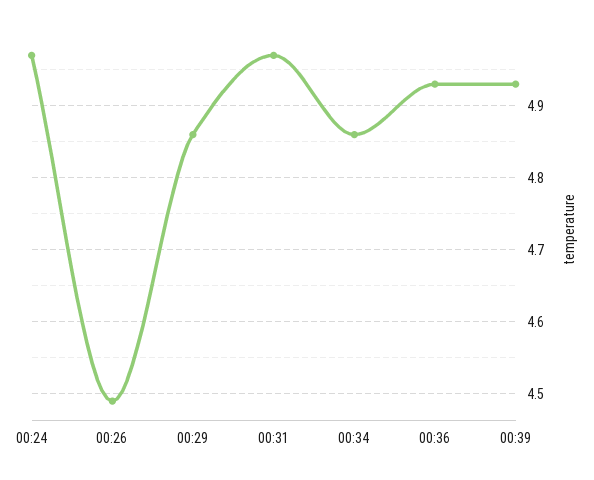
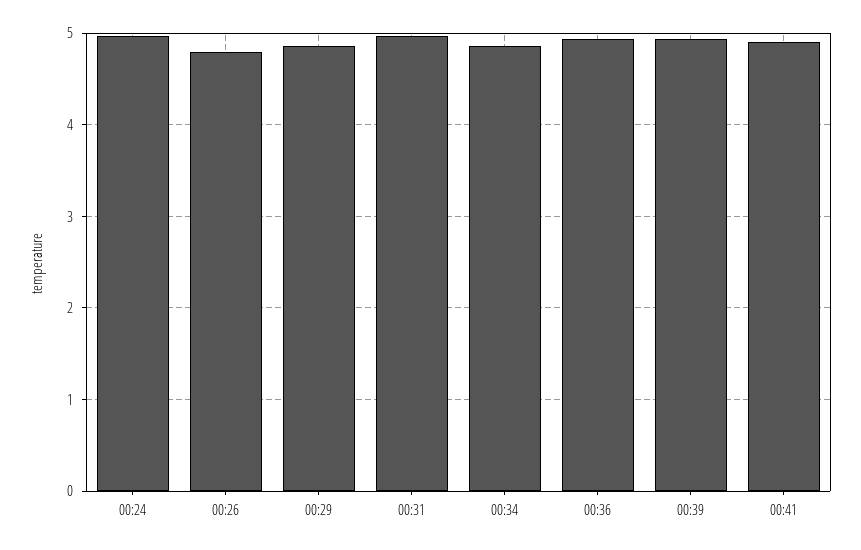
00:26: 4.49 -> 4.8
00:41: none -> 4.9

